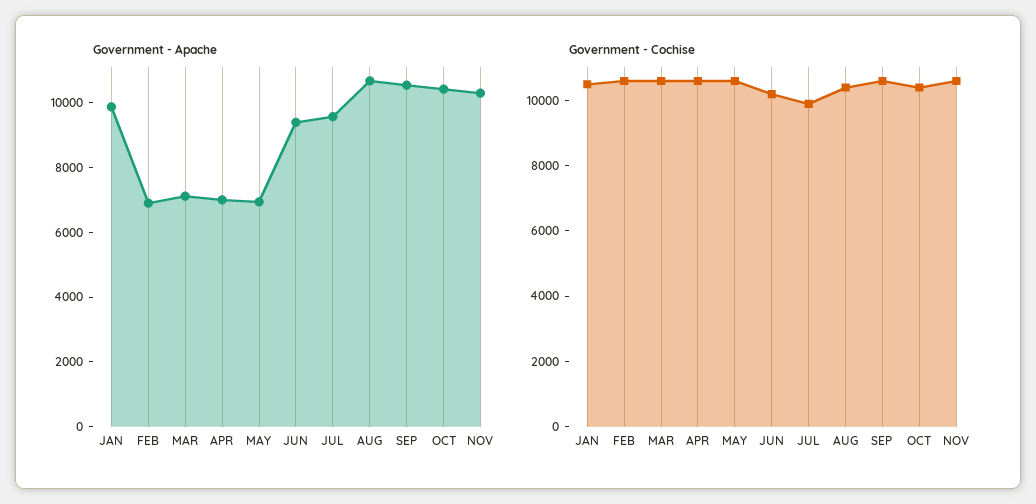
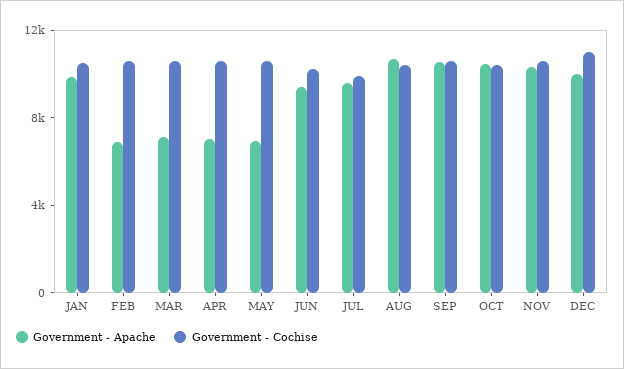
Government - Apache, DEC: none -> 10000
Government - Cochise, DEC: none -> 11000

